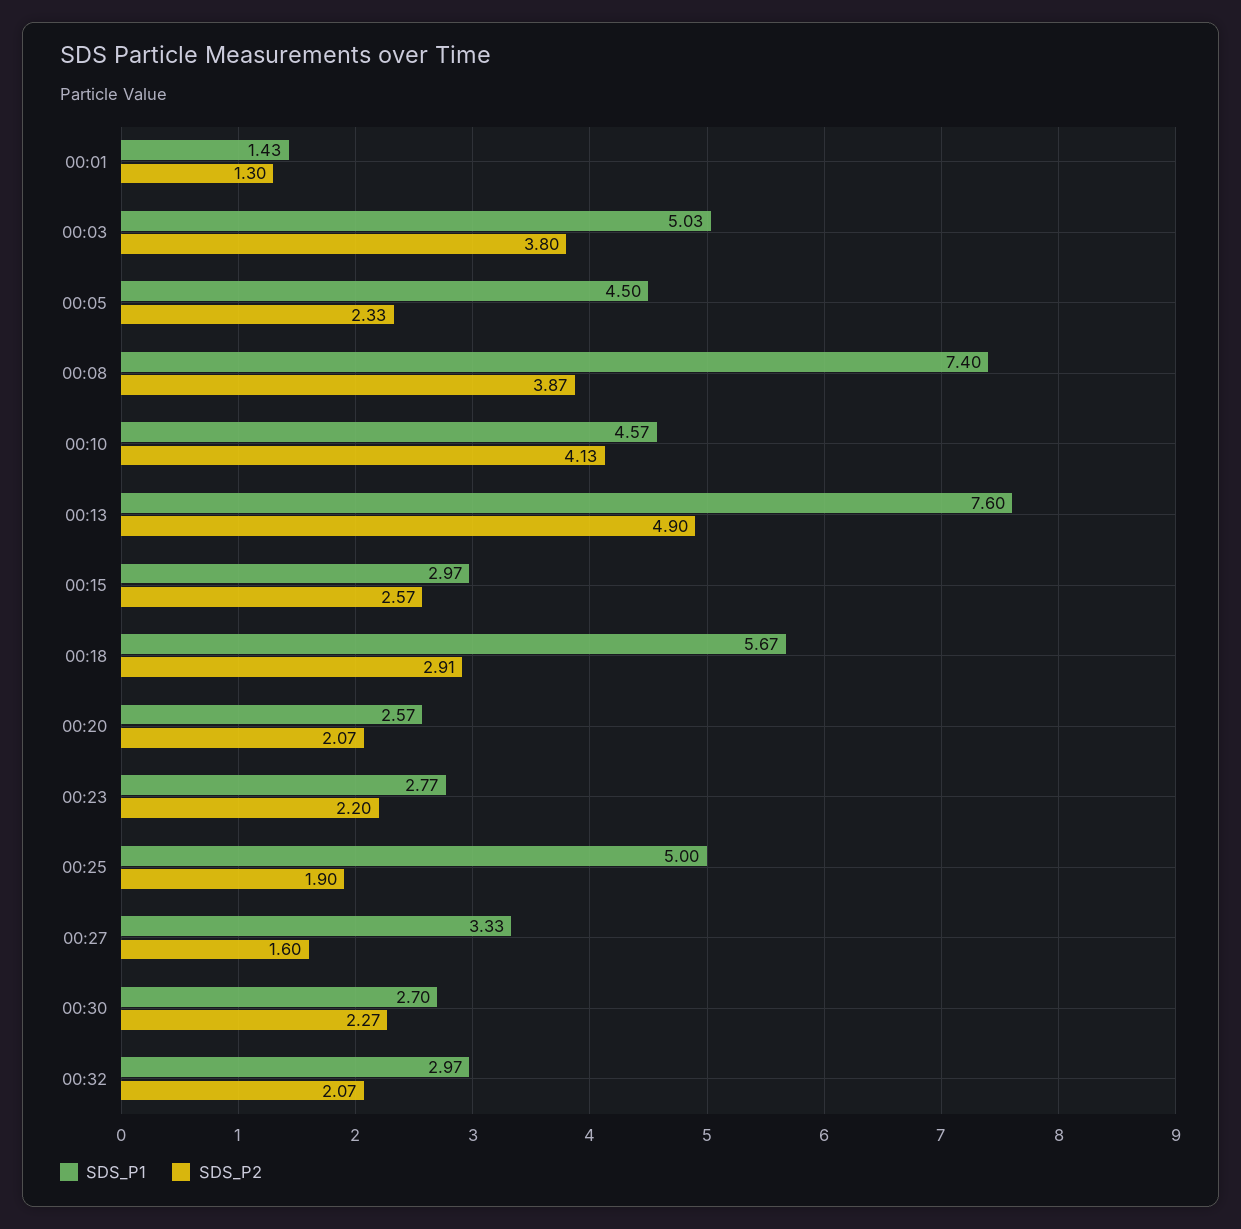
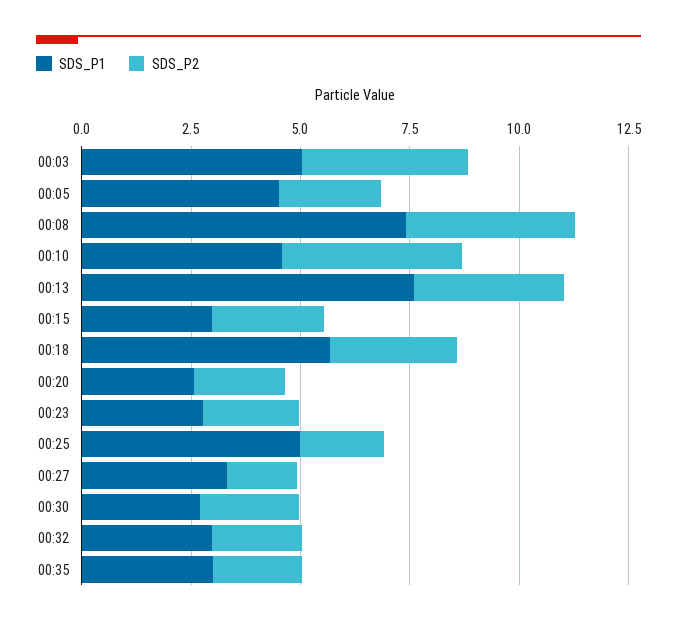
SDS_P1, 00:01: 1.43 -> none
SDS_P2, 00:01: 1.3 -> none
SDS_P2, 00:13: 4.9 -> 3.5
SDS_P1, 00:35: none -> 3
SDS_P2, 00:35: none -> 2

